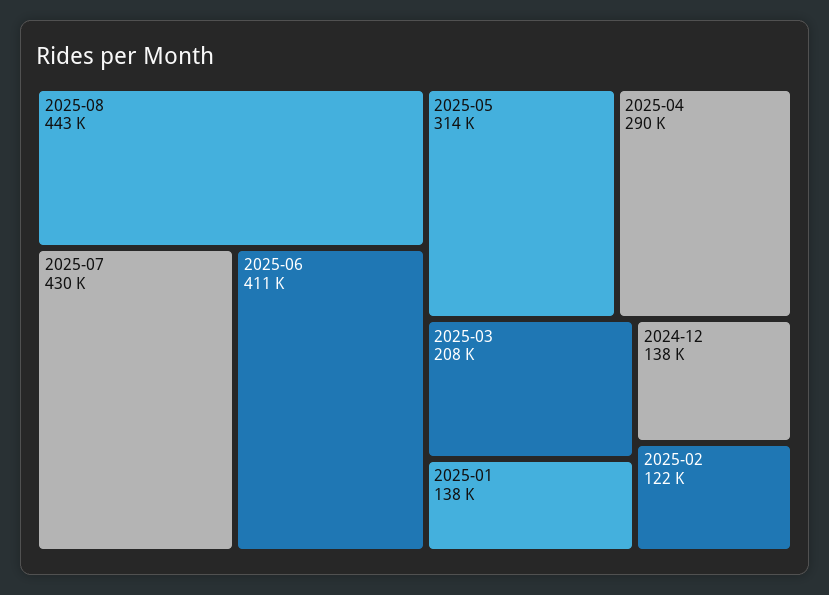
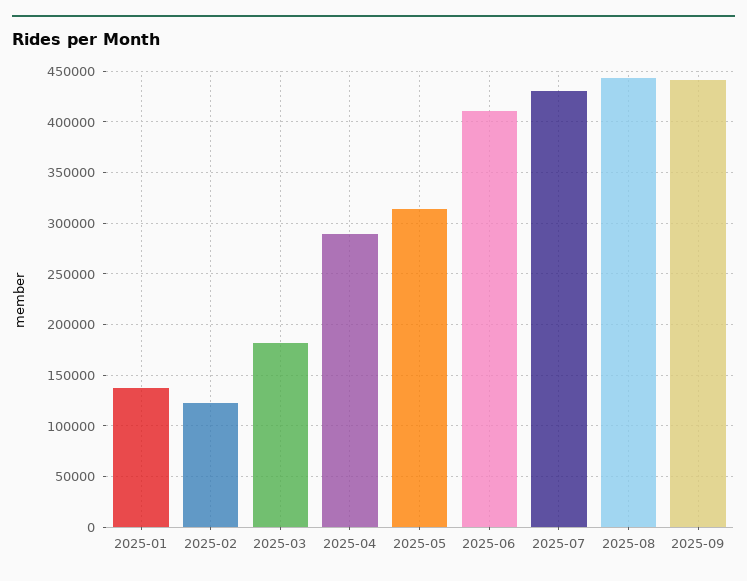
2025-03: 208000 -> 180000
2024-12: 138000 -> none
2025-09: none -> 440000

